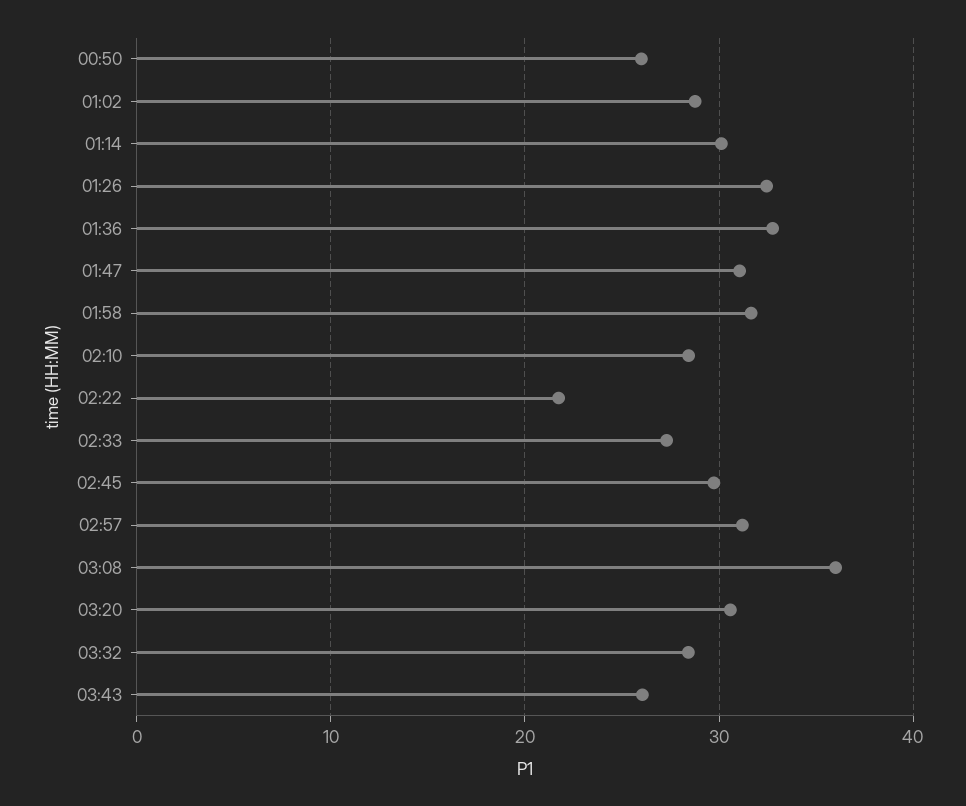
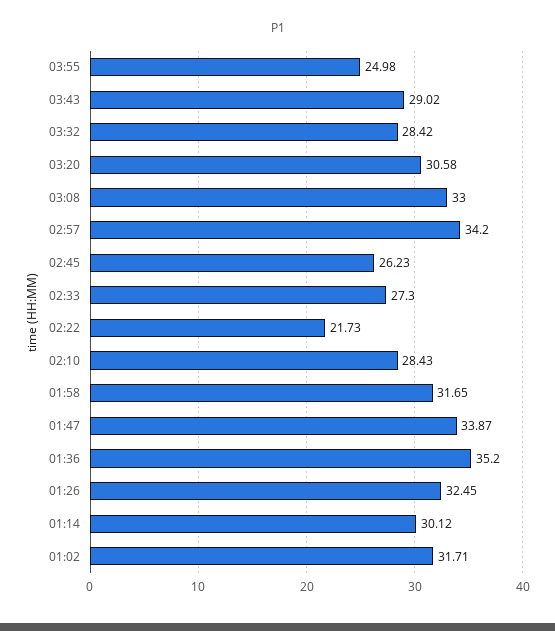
00:50: 26 -> none
01:02: 29 -> 31.71
01:36: 33 -> 35.2
01:47: 31 -> 33.87
02:45: 30 -> 26.23
02:57: 31 -> 34.2
03:08: 36 -> 33
03:43: 26 -> 29.02
03:55: none -> 24.98

